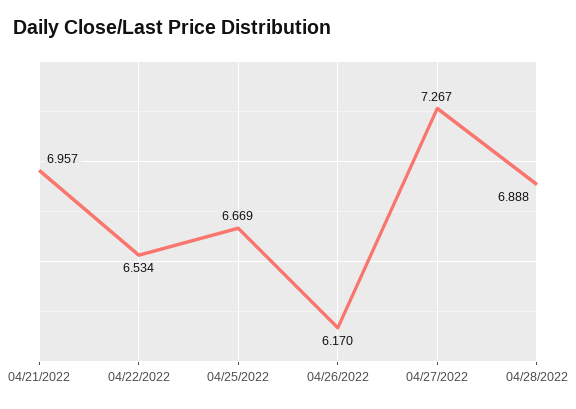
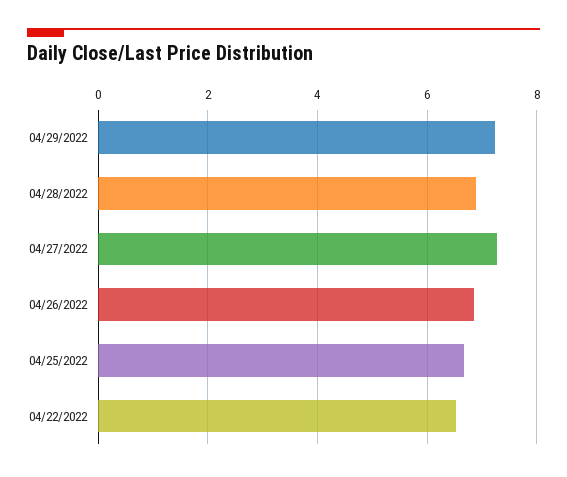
04/21/2022: 6.957 -> none
04/26/2022: 6.17 -> 6.8
04/29/2022: none -> 7.2

